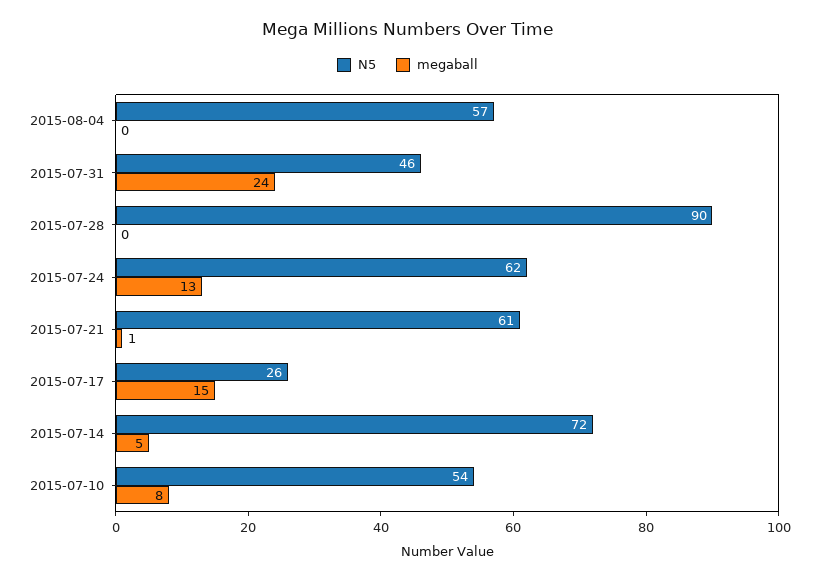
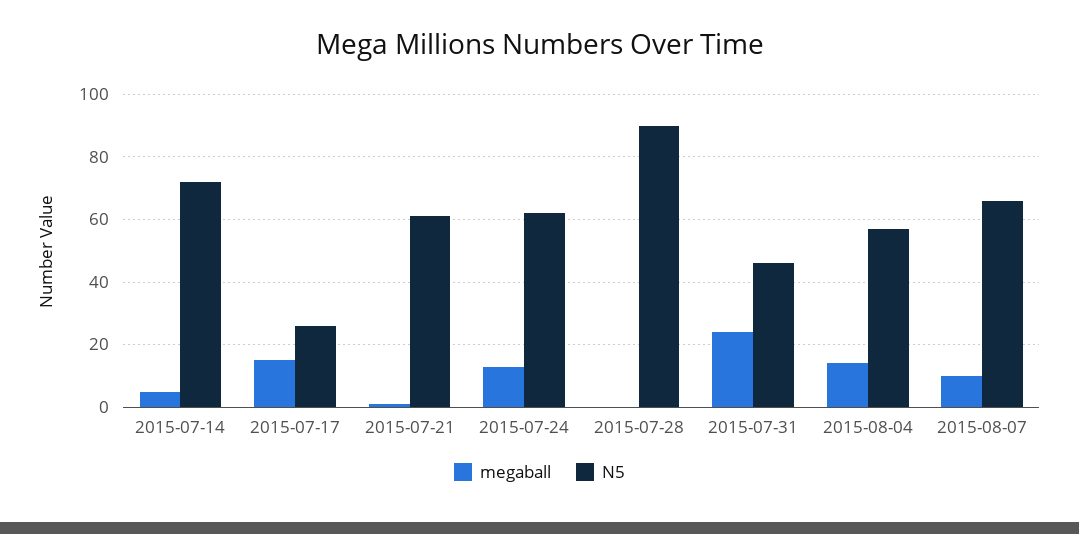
megaball, 2015-08-04: 0 -> 15
N5, 2015-07-10: 54 -> none
megaball, 2015-07-10: 8 -> none
megaball, 2015-08-07: none -> 10
N5, 2015-08-07: none -> 65

